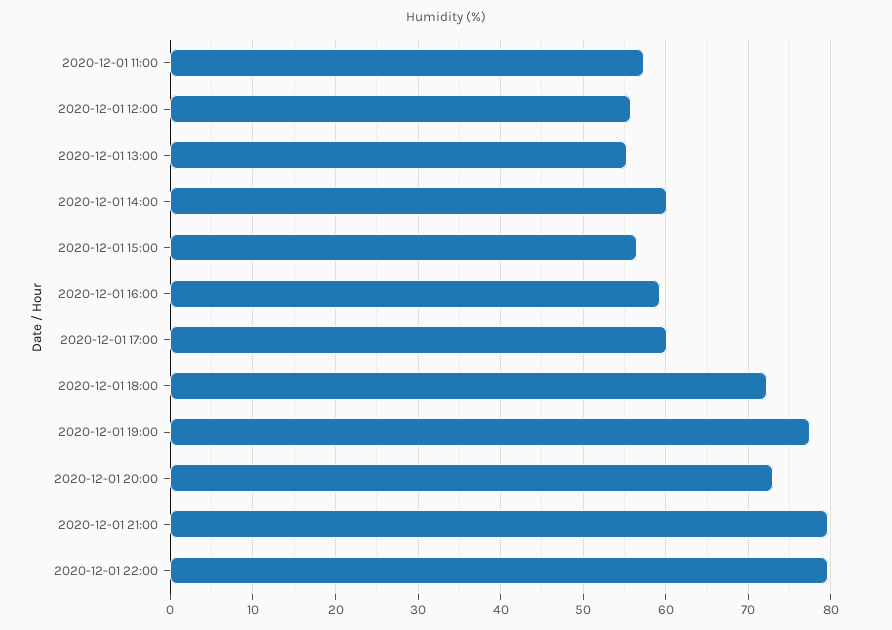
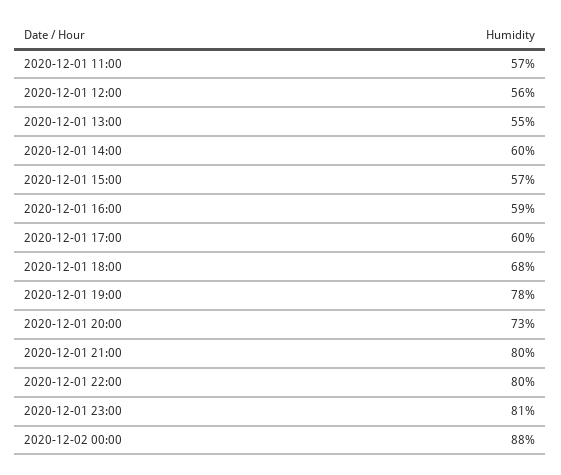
2020-12-01 18:00: 72 -> 68
2020-12-01 23:00: none -> 81
2020-12-02 00:00: none -> 88

